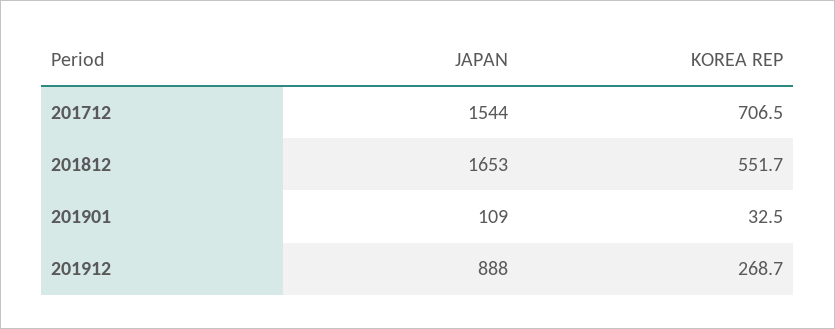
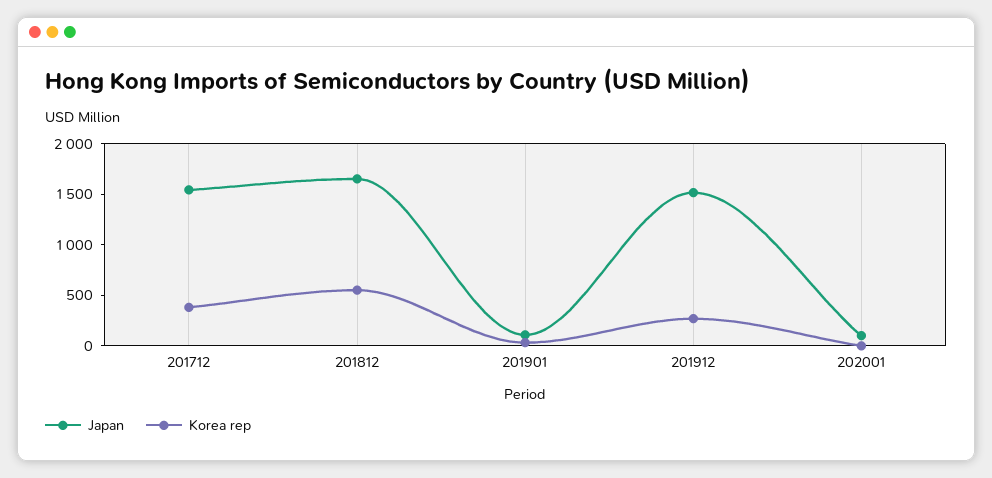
KOREA REP, 201712: 706.5 -> 400
JAPAN, 201912: 888 -> 1500
JAPAN, 202001: none -> 100
KOREA REP, 202001: none -> 0

